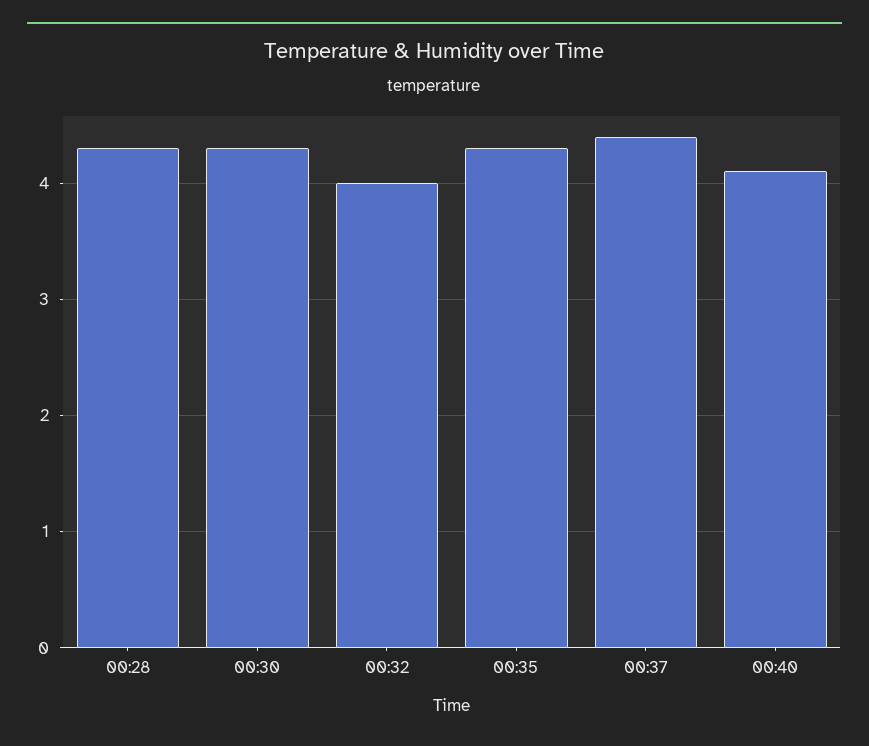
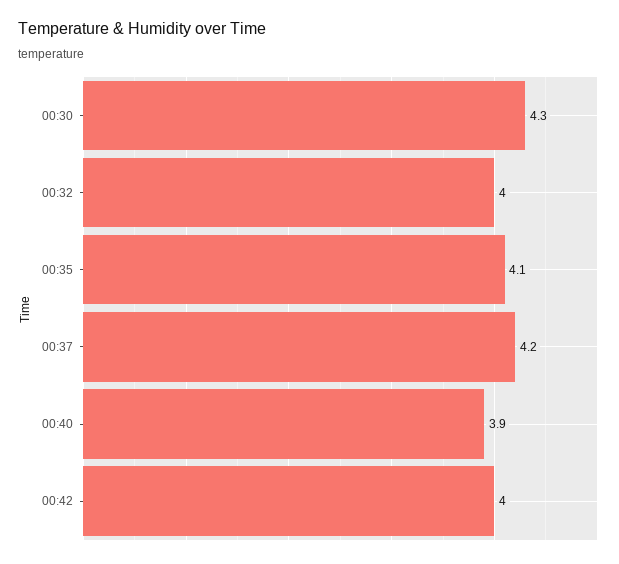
00:28: 4.3 -> none
00:35: 4.3 -> 4.1
00:37: 4.4 -> 4.2
00:40: 4.1 -> 3.9
00:42: none -> 4

